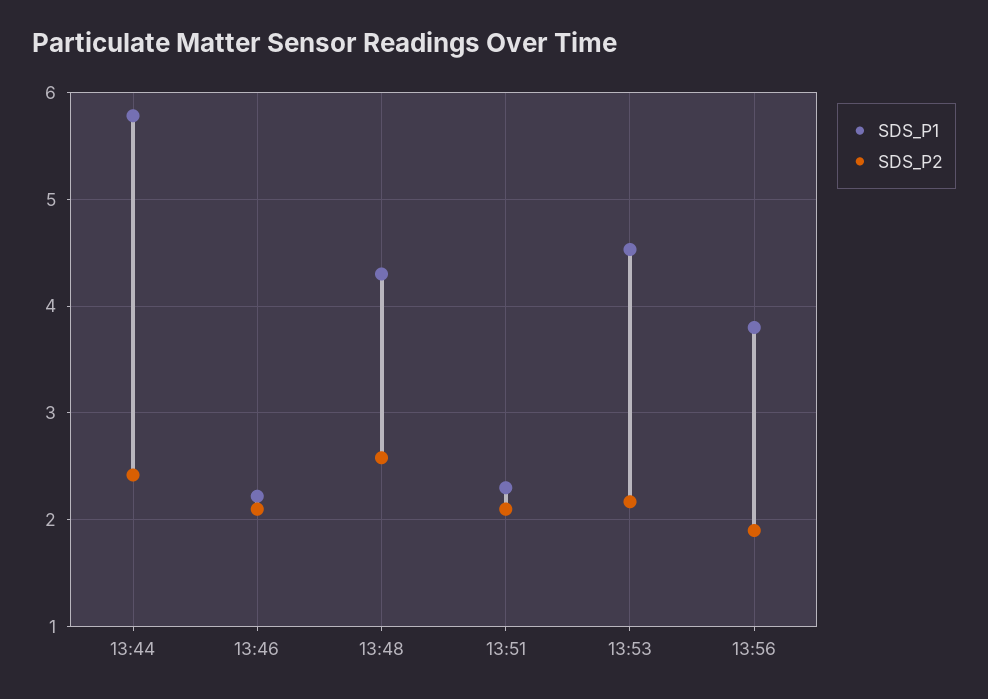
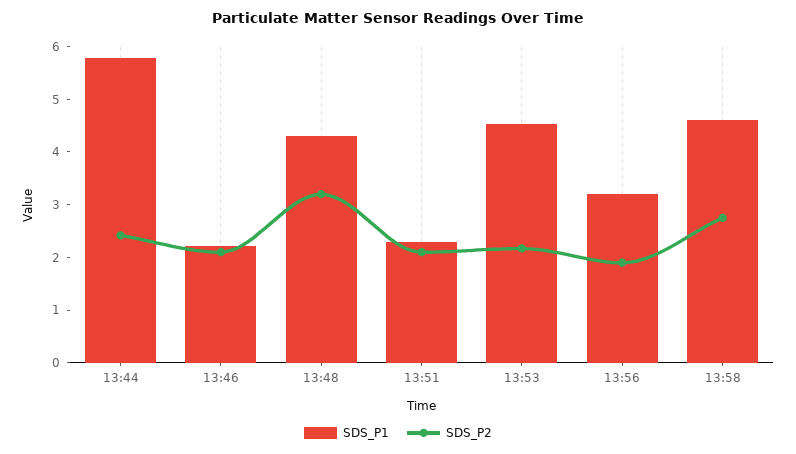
SDS_P2, 13:48: 2.6 -> 3.2
SDS_P1, 13:56: 3.8 -> 3.2
SDS_P1, 13:58: none -> 4.6
SDS_P2, 13:58: none -> 2.8

